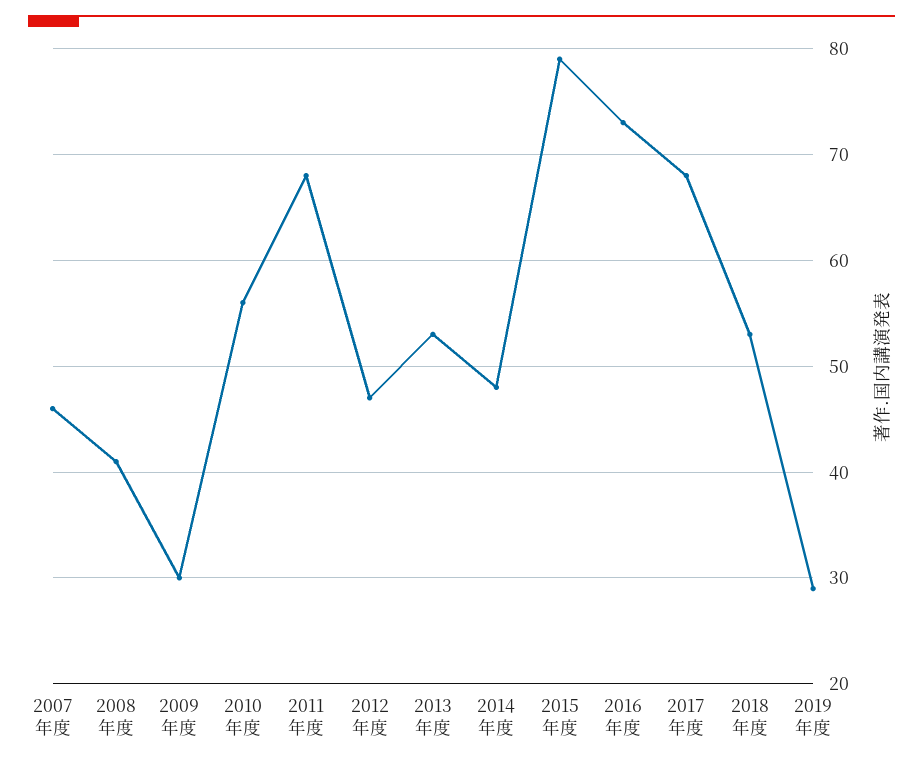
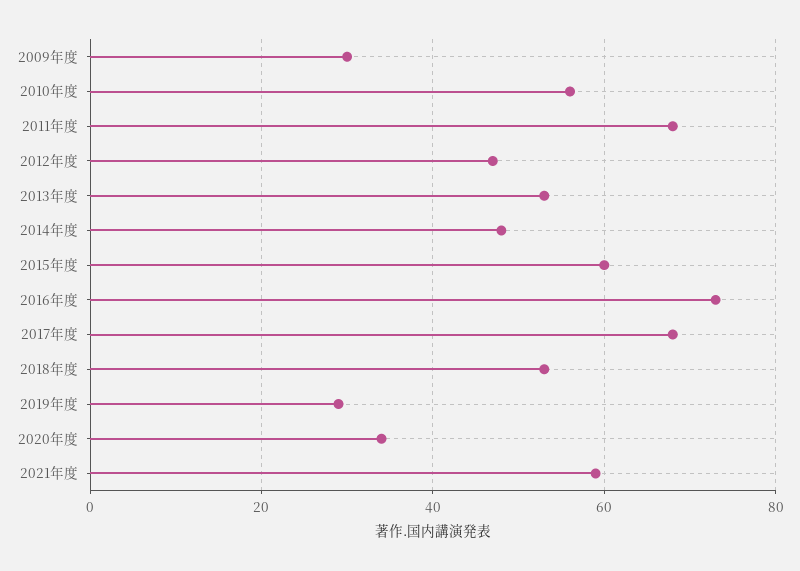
2007年度: 46 -> none
2008年度: 41 -> none
2015年度: 79 -> 60
2020年度: none -> 35
2021年度: none -> 60

